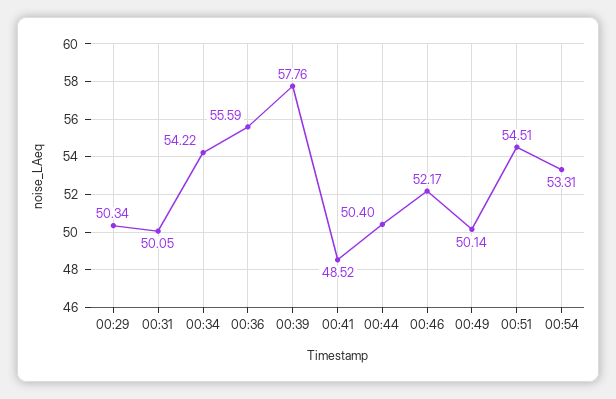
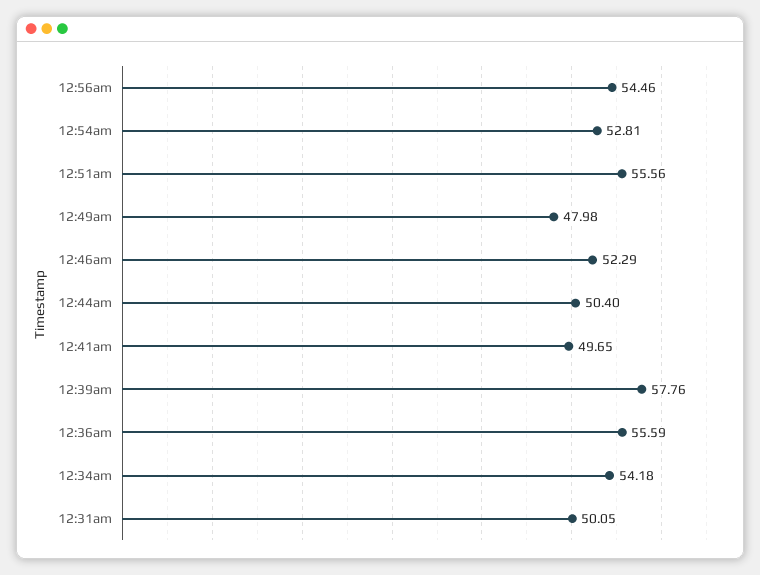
00:29: 50.34 -> none
00:34: 54.22 -> 54.18
00:41: 48.52 -> 49.65
00:46: 52.17 -> 52.29
00:49: 50.14 -> 47.98
00:51: 54.51 -> 55.56
00:54: 53.31 -> 52.81
12:56am: none -> 54.46

